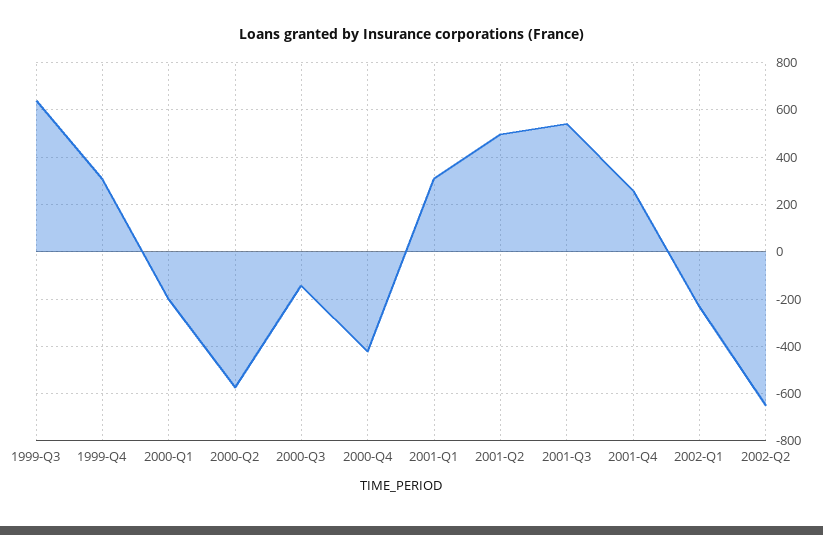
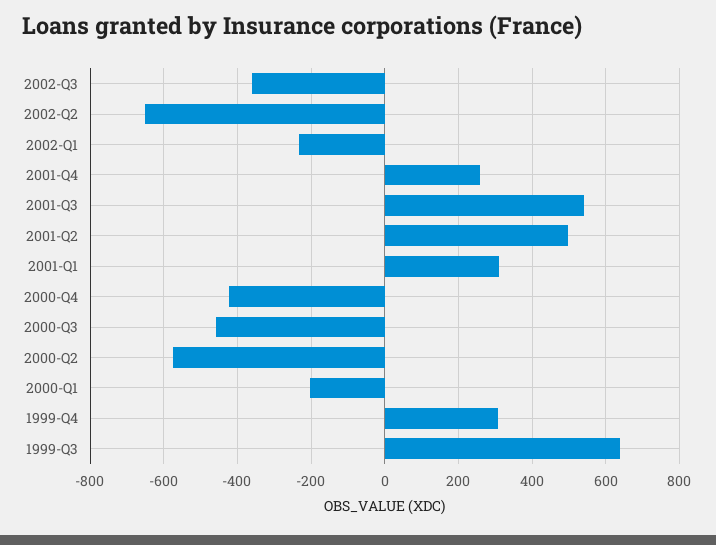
2000-Q3: -150 -> -460
2002-Q3: none -> -360

